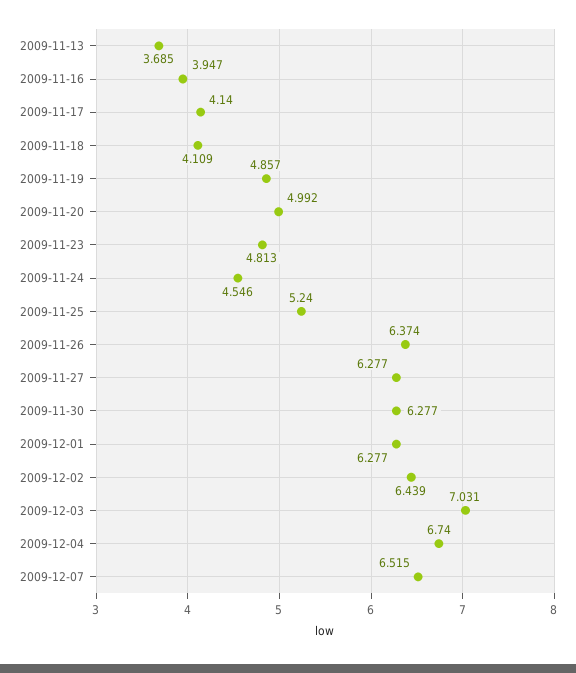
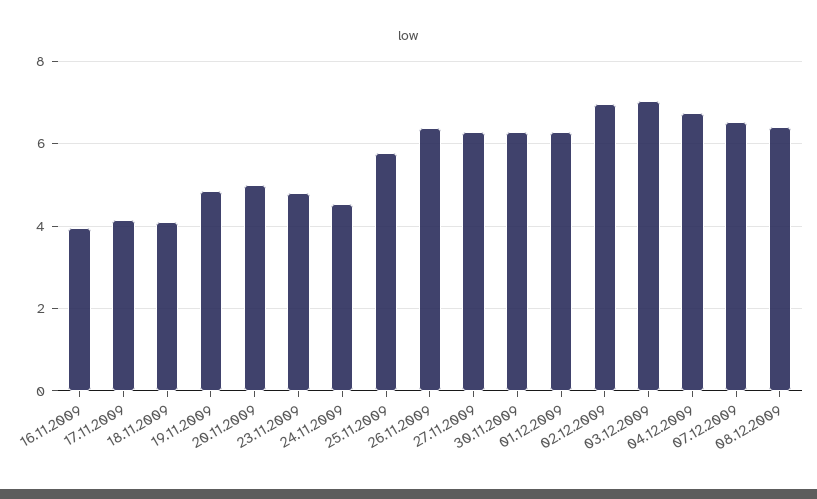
2009-11-13: 3.685 -> none
2009-11-25: 5.24 -> 5.8
2009-12-02: 6.439 -> 7
08.12.2009: none -> 6.4

